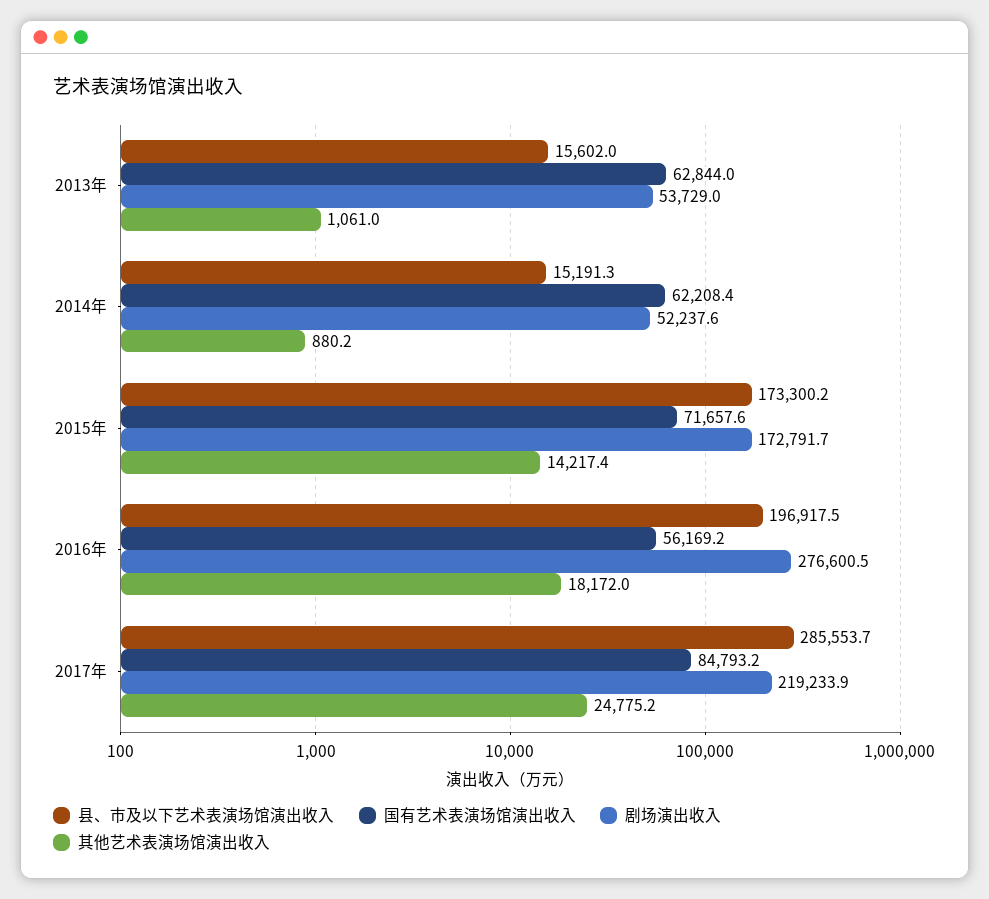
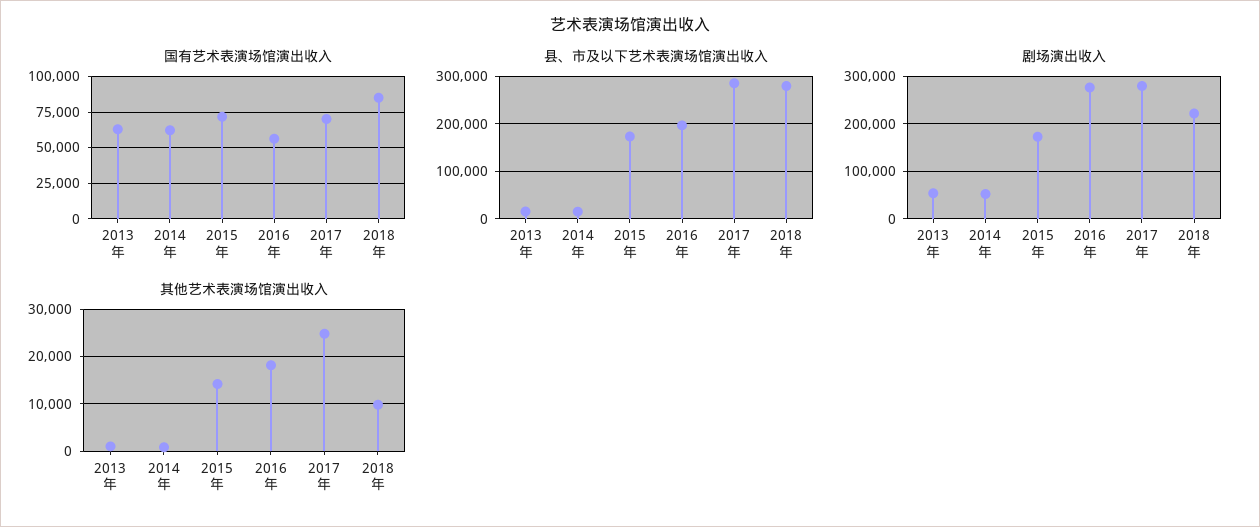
国有艺术表演场馆演出收入, 2017年: 84793.2 -> 70000
剧场演出收入, 2017年: 219233.9 -> 280000
国有艺术表演场馆演出收入, 2018年: none -> 85000
县、市及以下艺术表演场馆演出收入, 2018年: none -> 280000
剧场演出收入, 2018年: none -> 220000
其他艺术表演场馆演出收入, 2018年: none -> 10000

